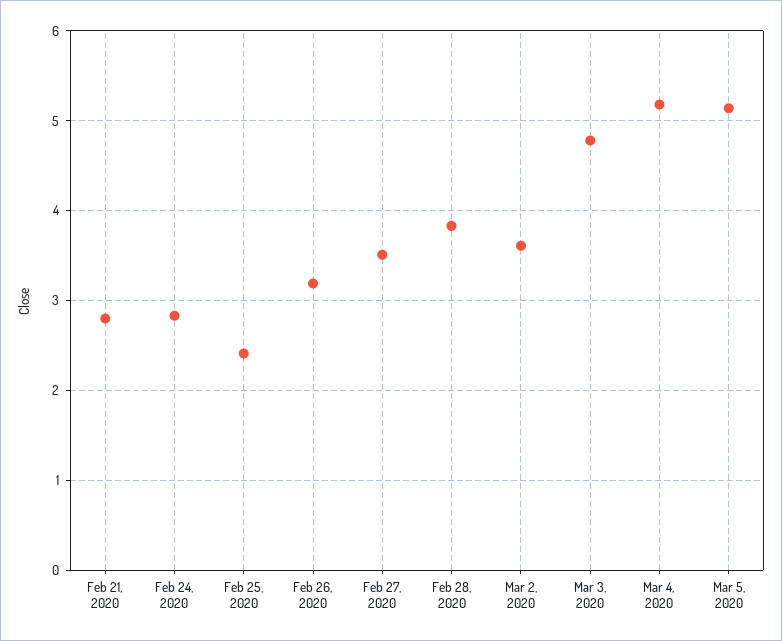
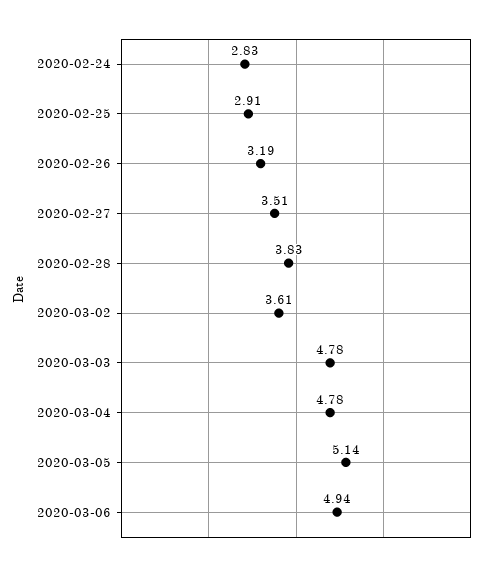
Feb 21, 2020: 2.8 -> none
Feb 25, 2020: 2.4 -> 2.91
Mar 4, 2020: 5.2 -> 4.78
2020-03-06: none -> 4.94

